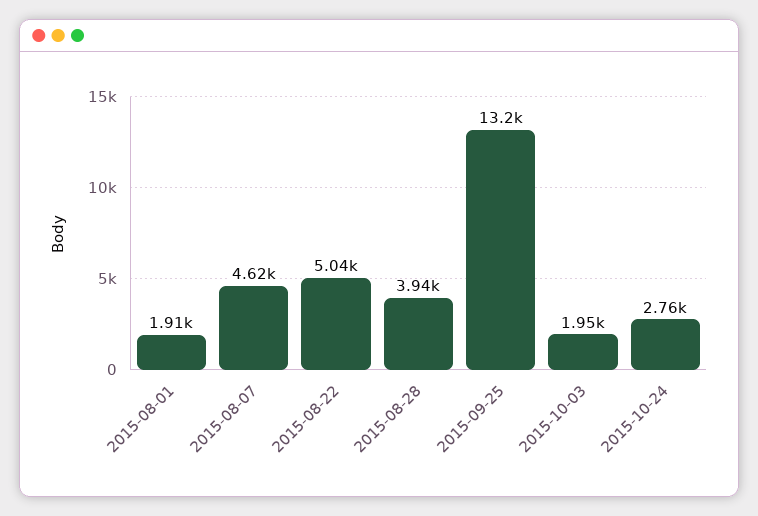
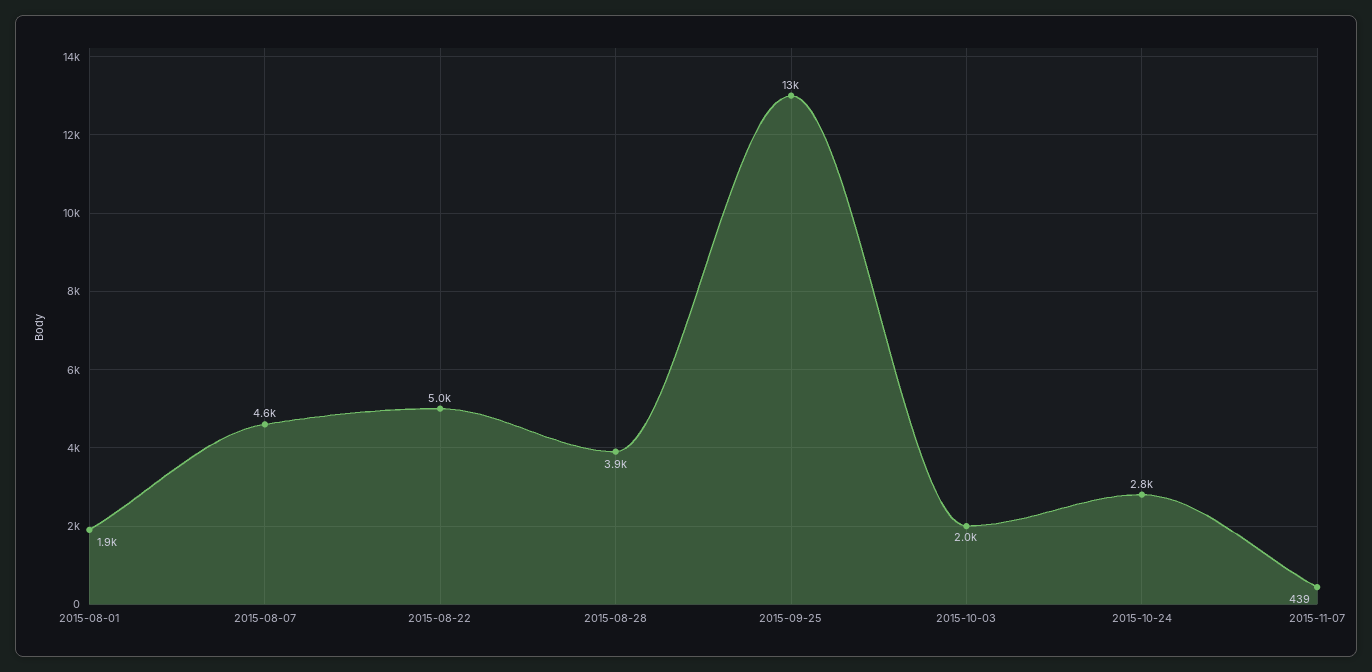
2015-11-07: none -> 439

